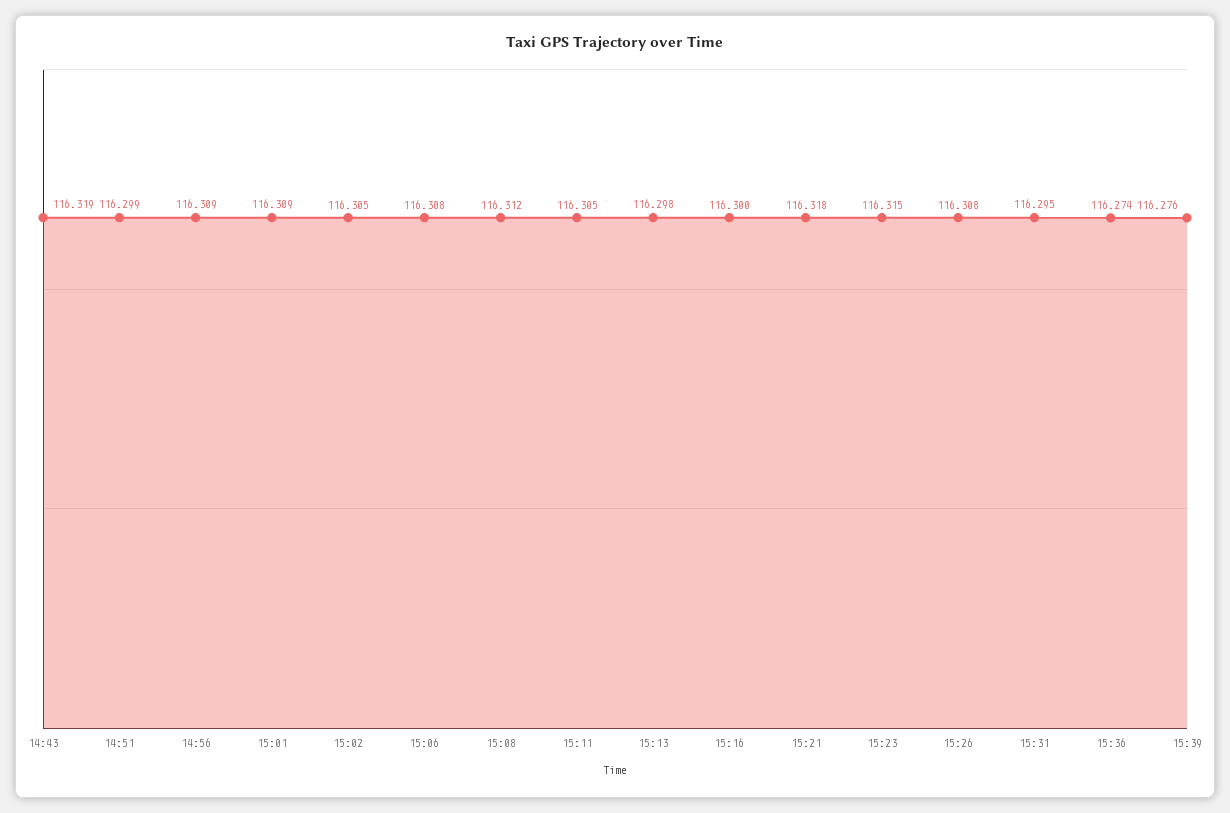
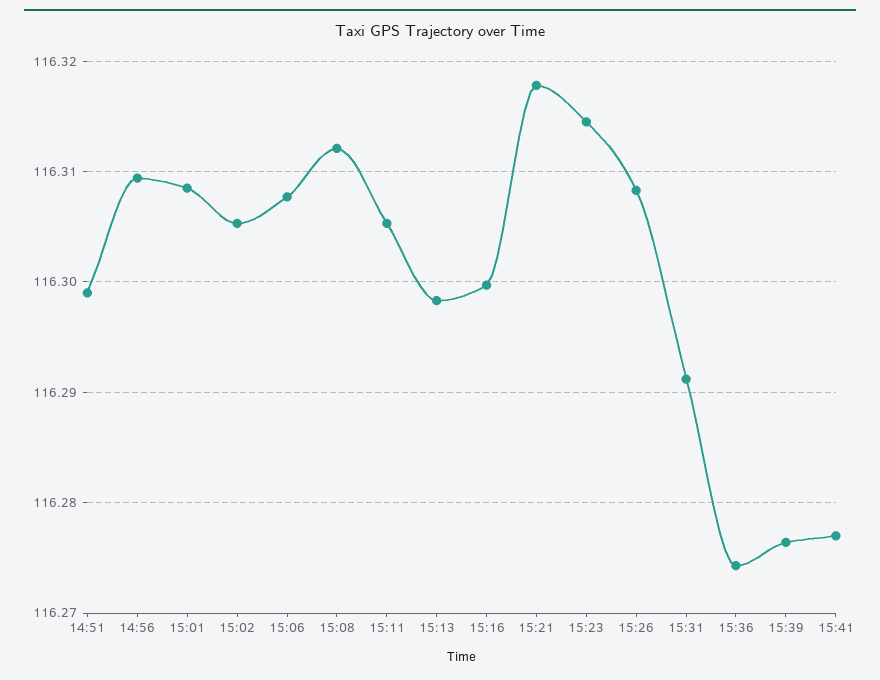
14:43: 116.319 -> none
15:31: 116.295 -> 116.291
15:41: none -> 116.277

